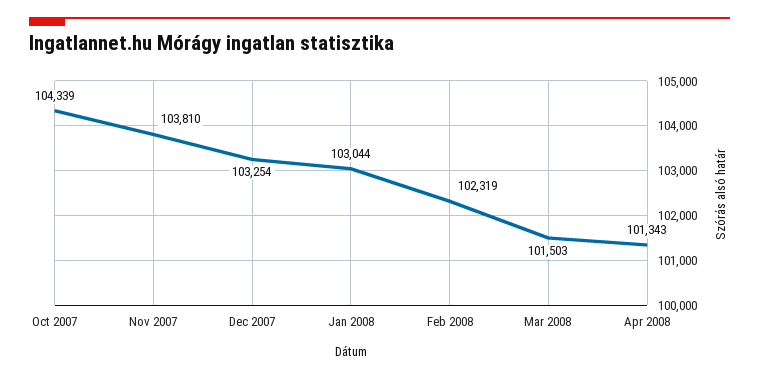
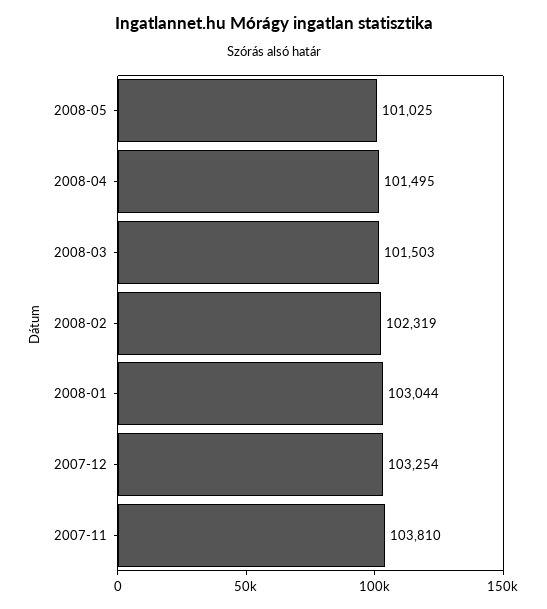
Oct 2007: 104339 -> none
Apr 2008: 101343 -> 101495
2008-05: none -> 101025

